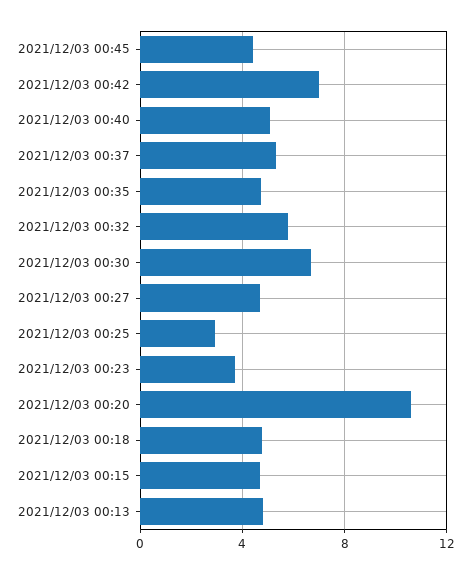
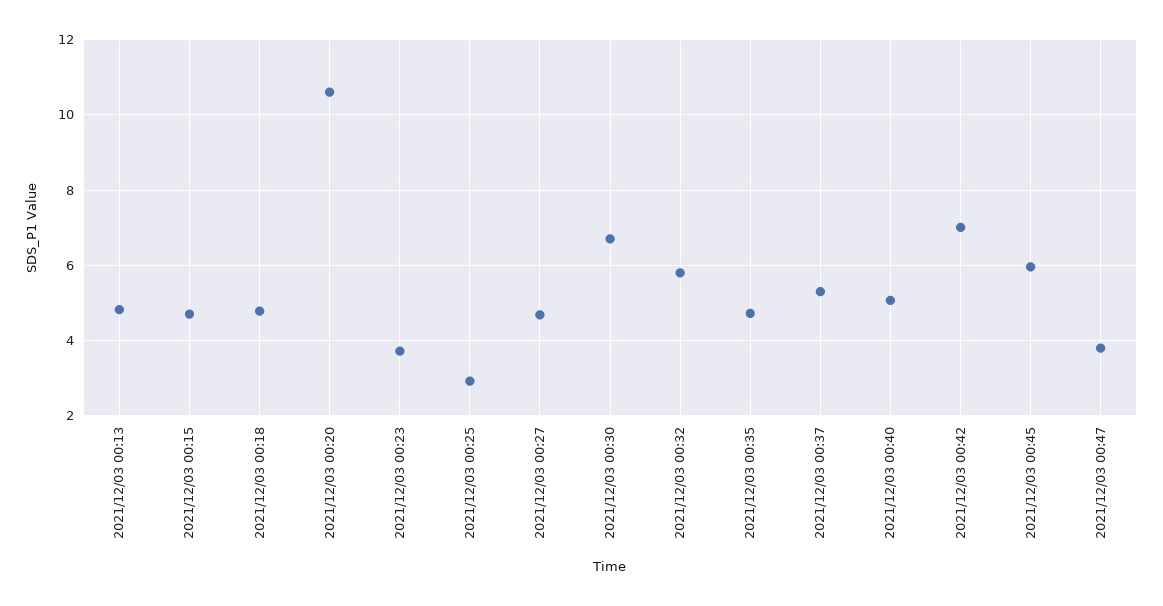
2021/12/03 00:45: 4.5 -> 6
2021/12/03 00:47: none -> 3.8

